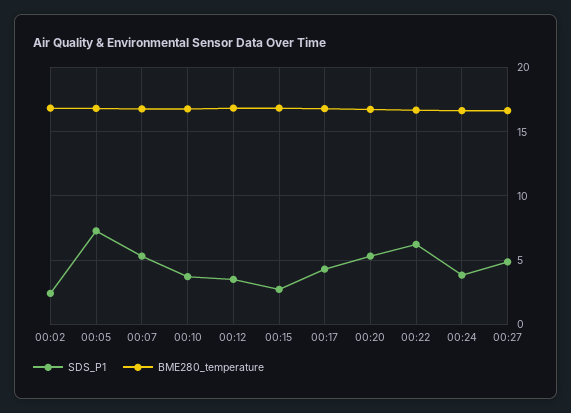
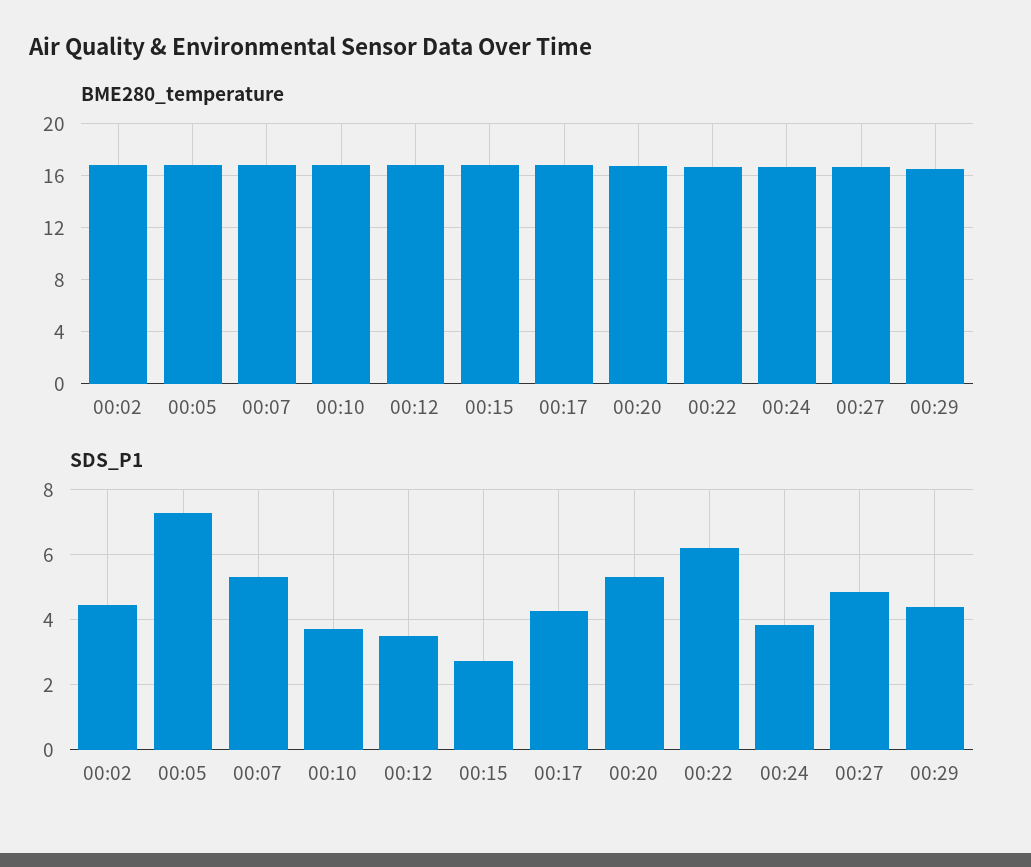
SDS_P1, 00:02: 2.5 -> 4.4
BME280_temperature, 00:29: none -> 16.5
SDS_P1, 00:29: none -> 4.4

